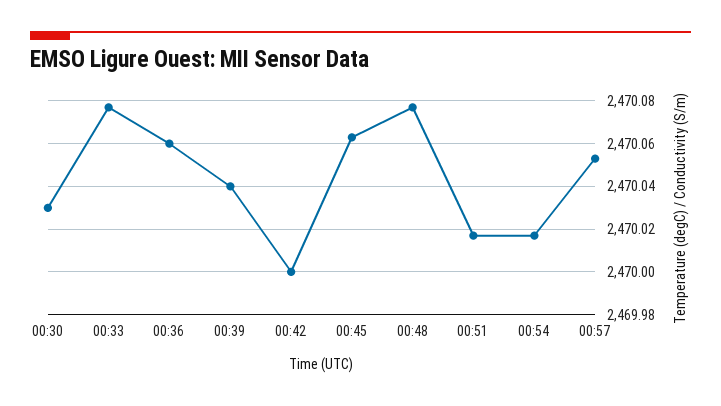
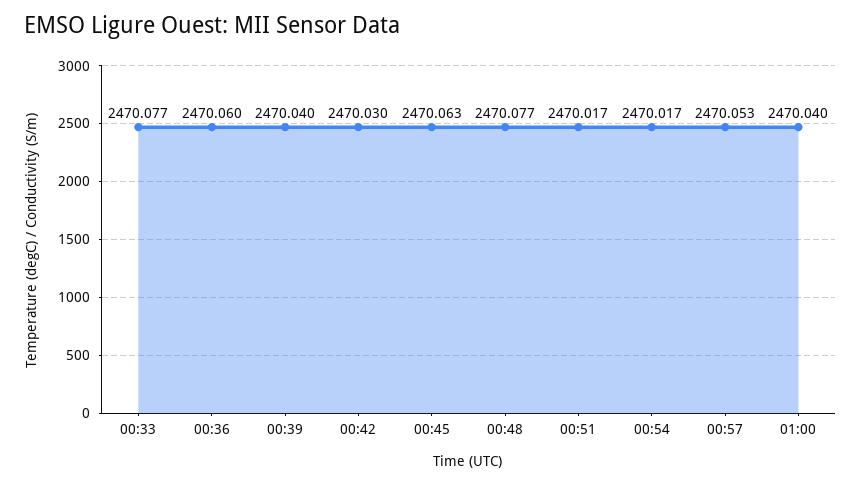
00:30: 2470.03 -> none
00:42: 2470 -> 2470.03
01:00: none -> 2470.04

